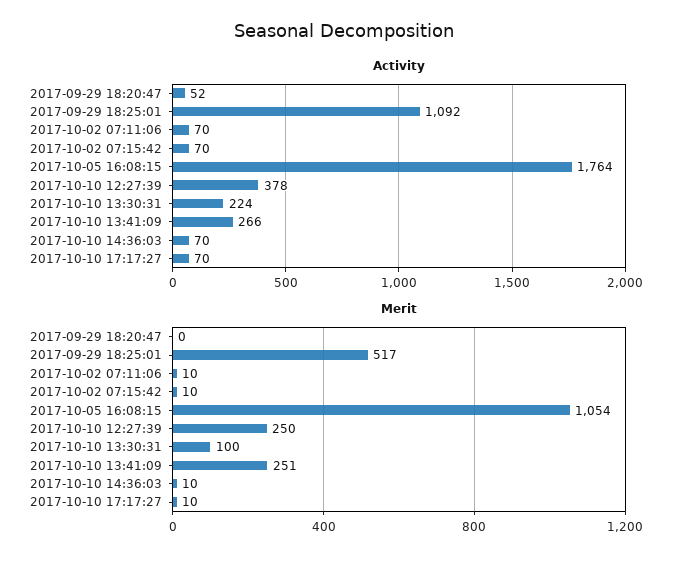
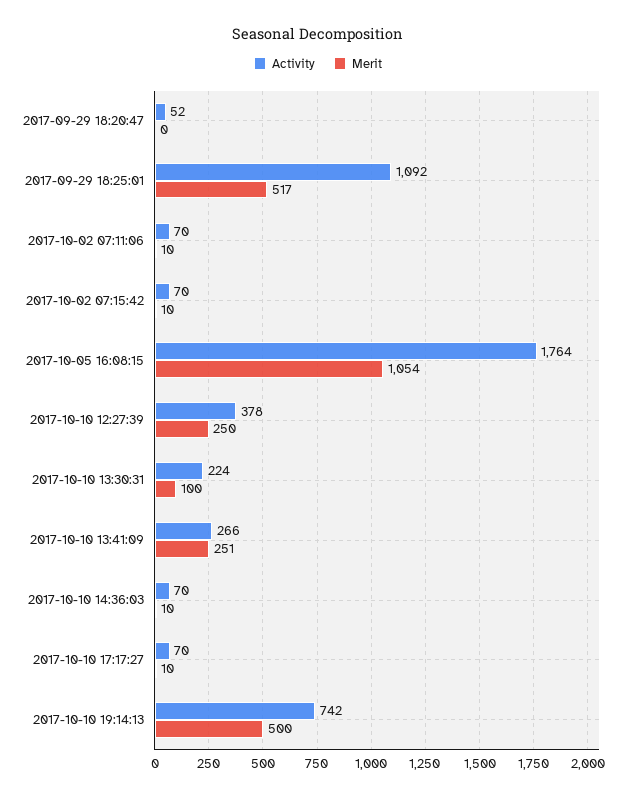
Activity, 2017-10-10 19:14:13: none -> 742
Merit, 2017-10-10 19:14:13: none -> 500

